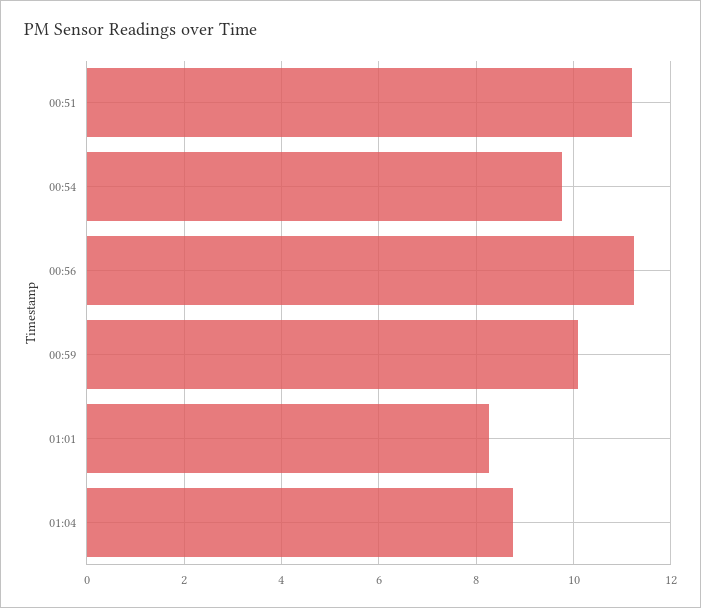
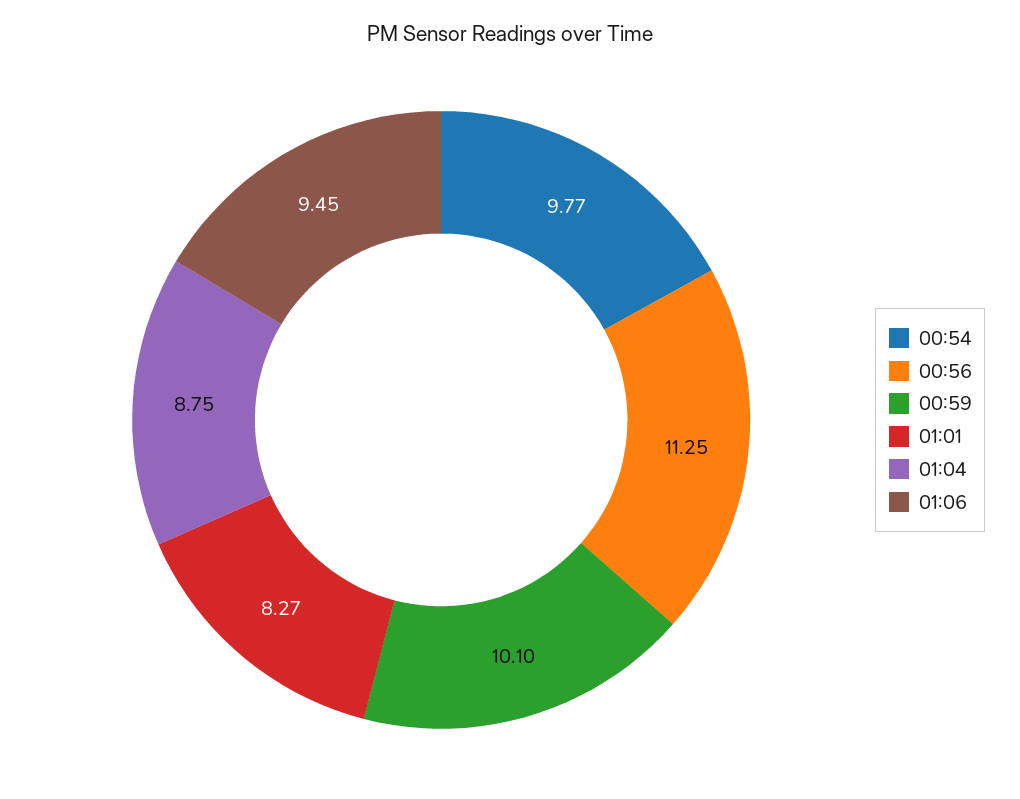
00:51: 11.2 -> none
01:06: none -> 9.45

